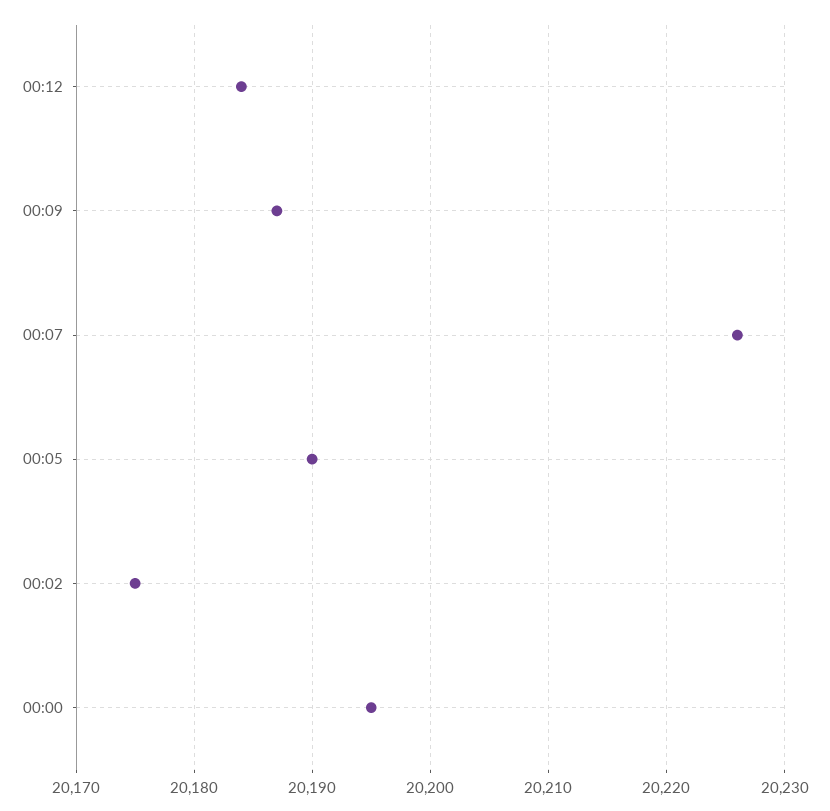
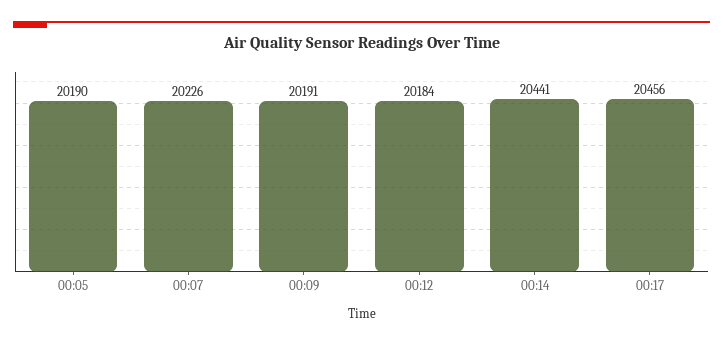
00:09: 20187 -> 20191
00:02: 20175 -> none
00:00: 20195 -> none
00:14: none -> 20441
00:17: none -> 20456

